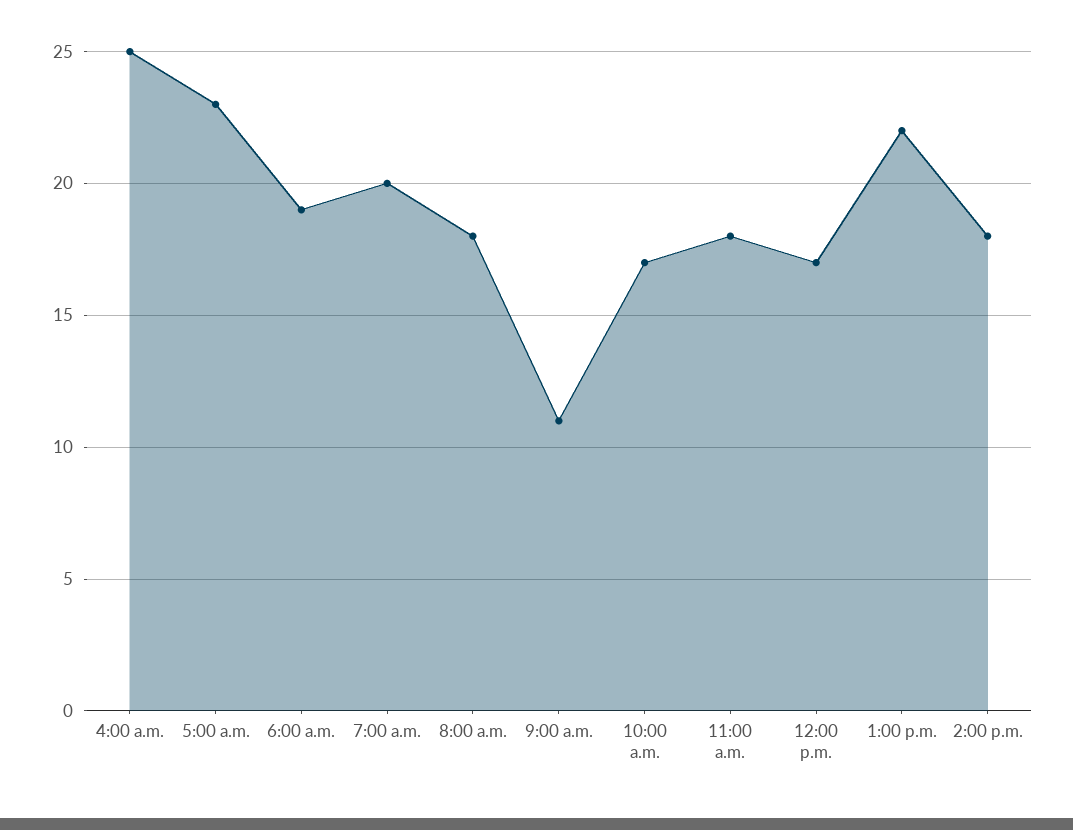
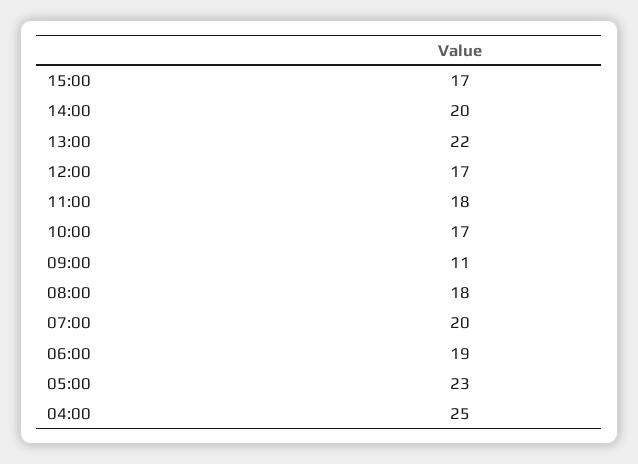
2:00 p.m.: 18 -> 20
15:00: none -> 17

